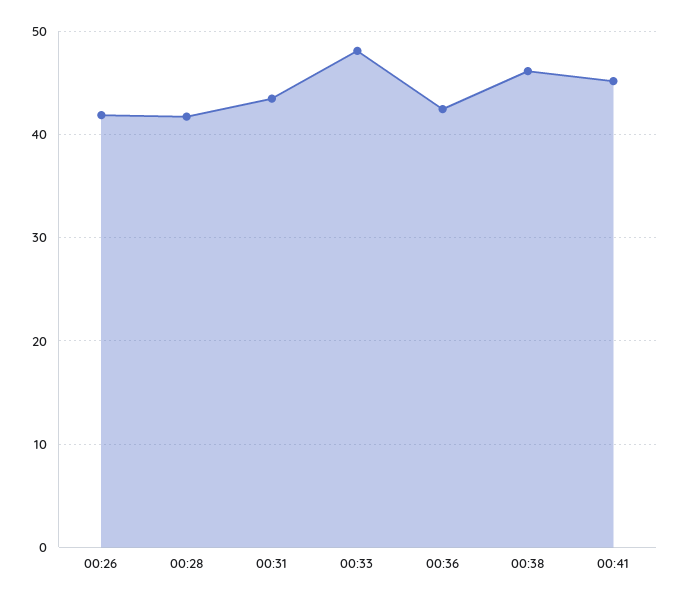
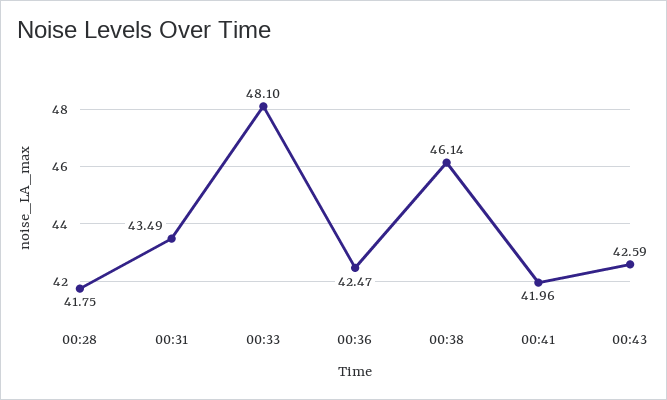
00:26: 42 -> none
00:41: 45 -> 41.96
00:43: none -> 42.59

